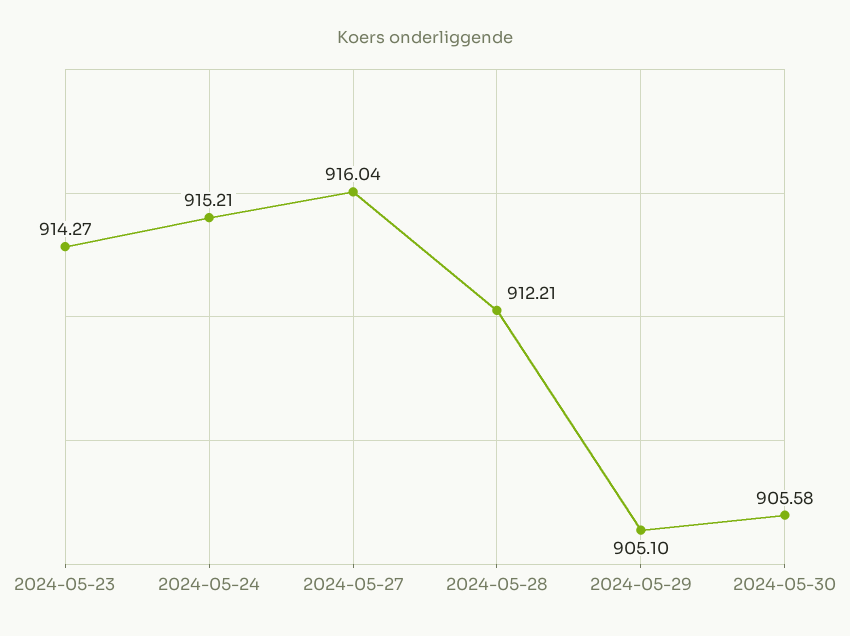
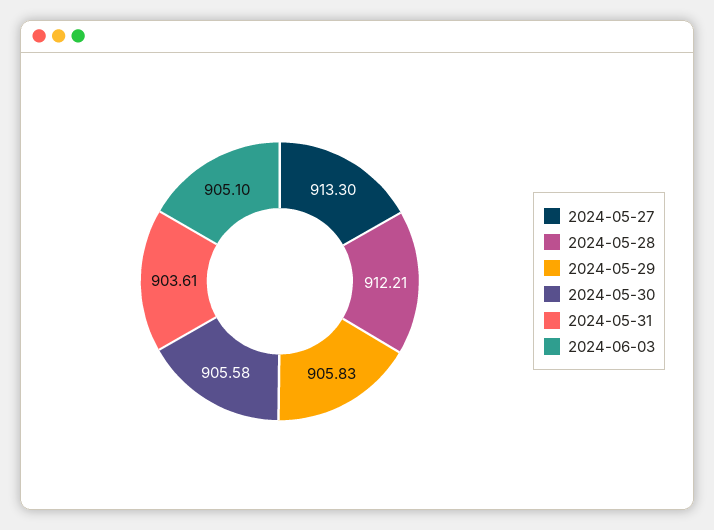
2024-05-23: 914.27 -> none
2024-05-24: 915.21 -> none
2024-05-27: 916.04 -> 913.3
2024-05-29: 905.1 -> 905.83
2024-05-31: none -> 903.61
2024-06-03: none -> 905.1

